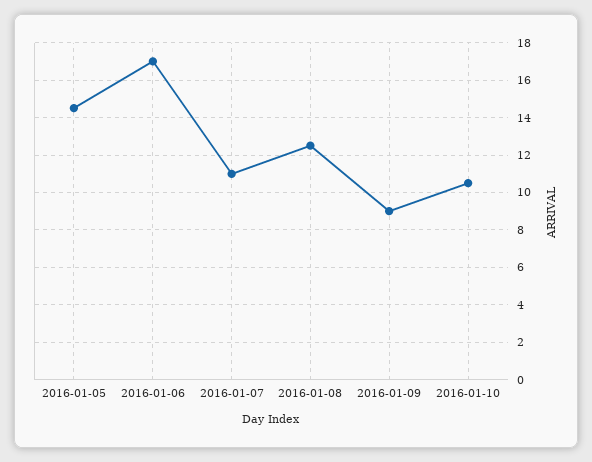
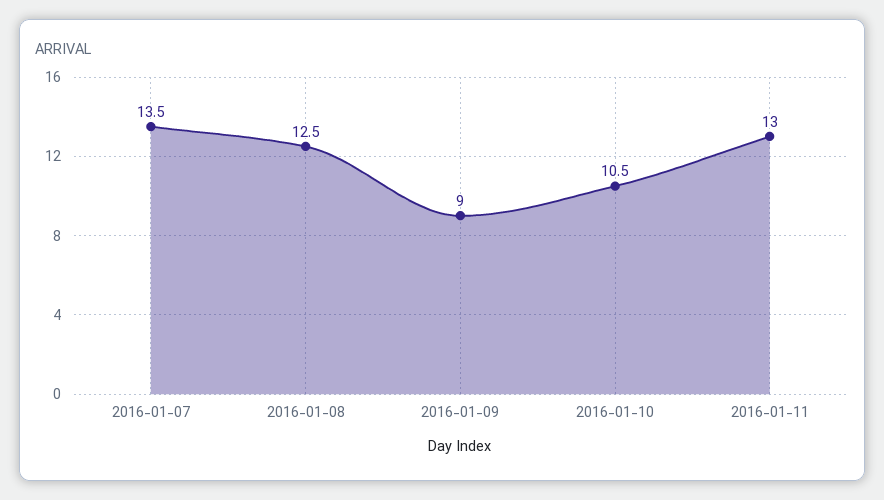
2016-01-05: 14.5 -> none
2016-01-06: 17 -> none
2016-01-07: 11 -> 13.5
2016-01-11: none -> 13

